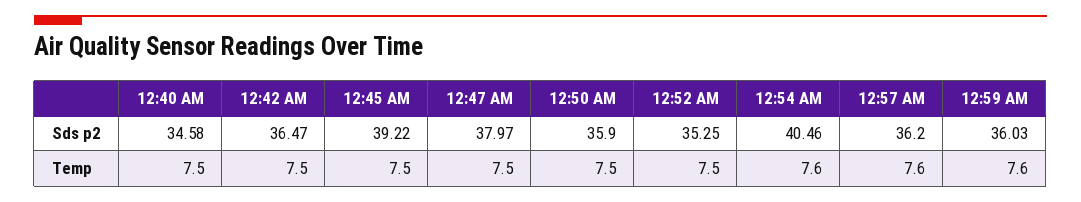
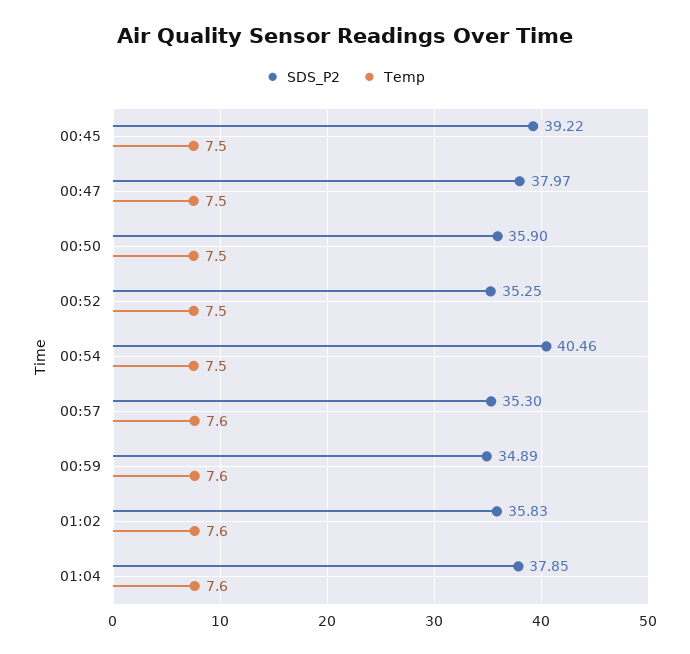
Sds p2, 12:40 AM: 34.58 -> none
Sds p2, 12:42 AM: 36.47 -> none
Sds p2, 12:57 AM: 36.2 -> 35.3
Sds p2, 12:59 AM: 36.03 -> 34.89
Temp, 12:40 AM: 7.5 -> none
Temp, 12:42 AM: 7.5 -> none
Temp, 12:54 AM: 7.6 -> 7.5
Sds p2, 01:02: none -> 35.83
Temp, 01:02: none -> 7.6
Sds p2, 01:04: none -> 37.85
Temp, 01:04: none -> 7.6

